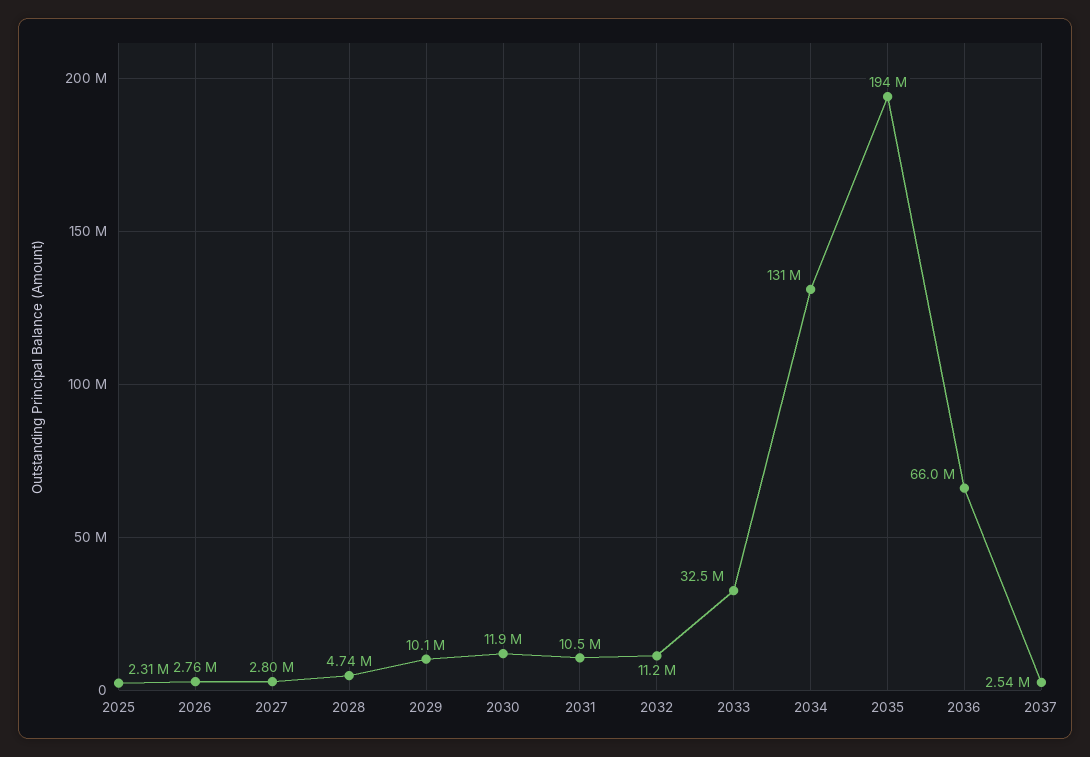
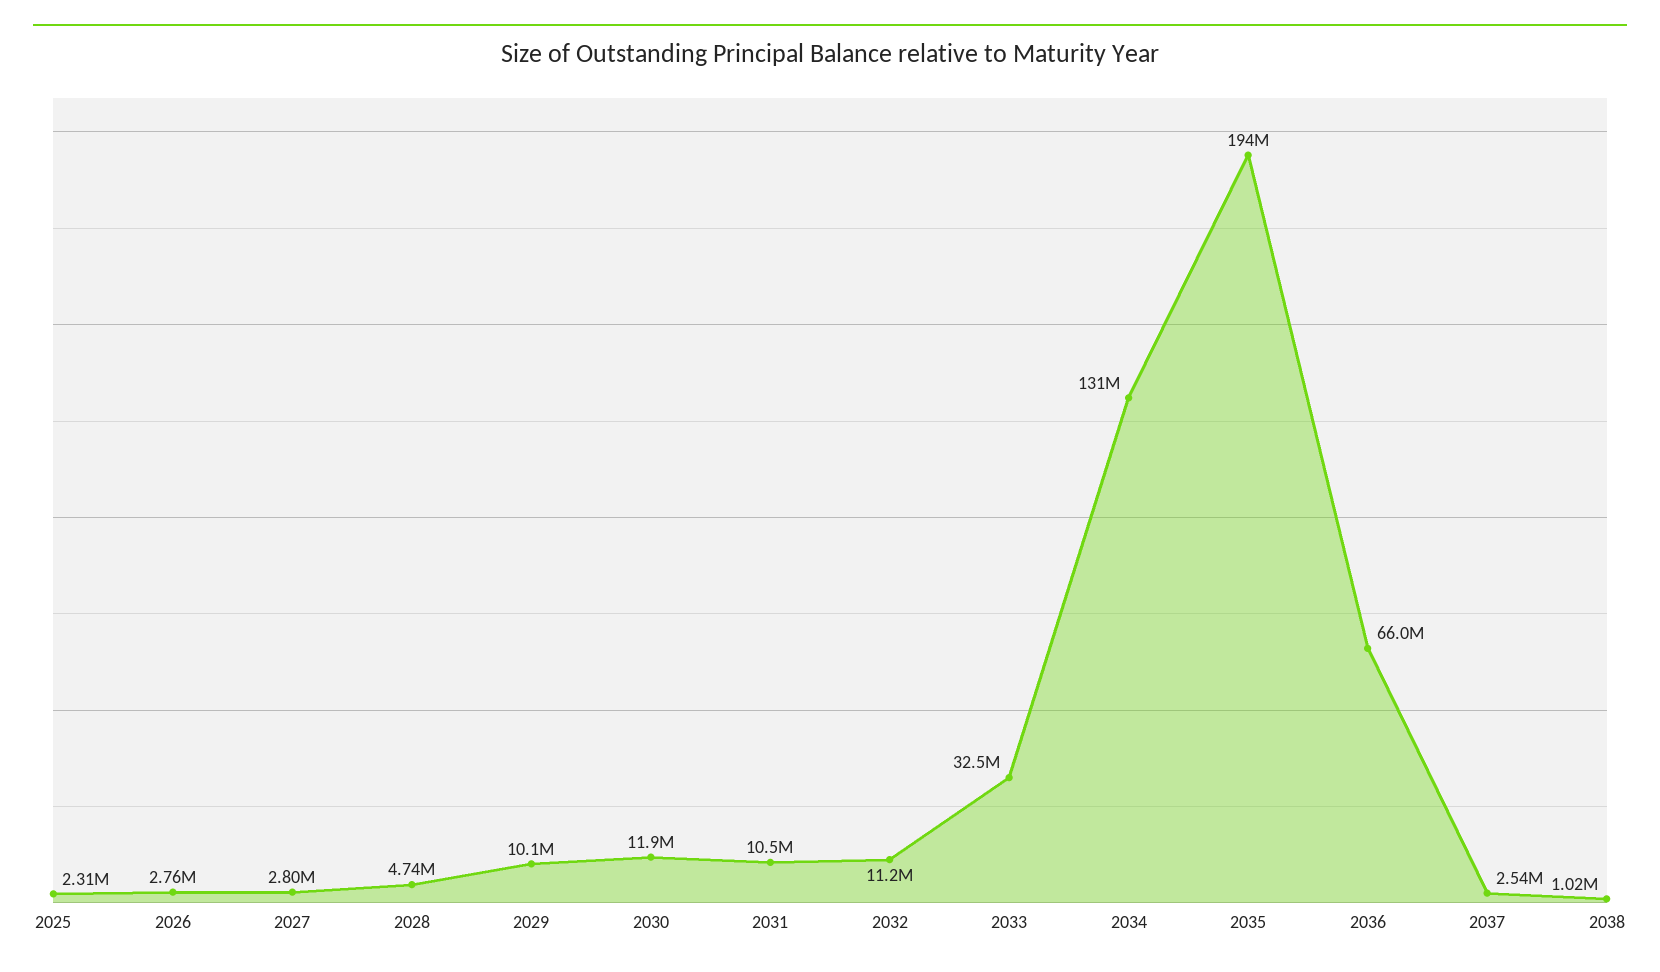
2038: none -> 1020000

